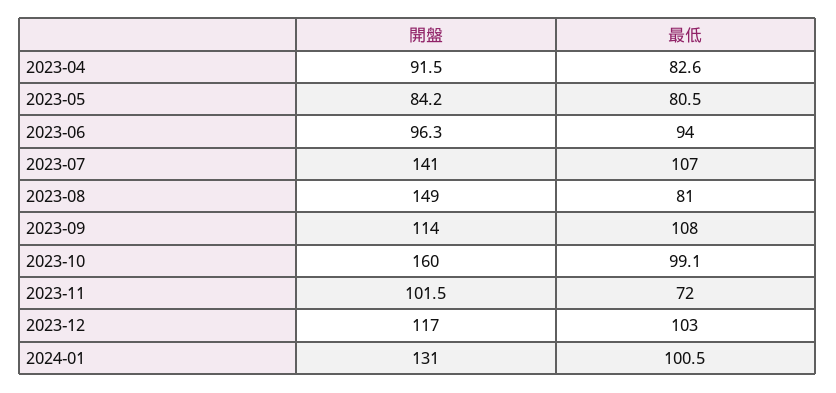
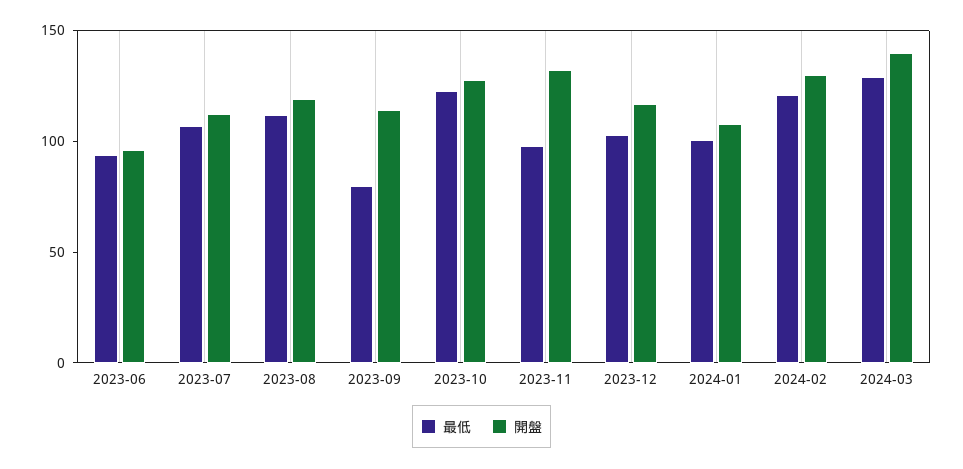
開盤, 2023-04: 91.5 -> none
最低, 2023-04: 82.6 -> none
開盤, 2023-05: 84.2 -> none
最低, 2023-05: 80.5 -> none
開盤, 2023-07: 141 -> 110
開盤, 2023-08: 149 -> 120
最低, 2023-08: 81 -> 110
最低, 2023-09: 108 -> 80
開盤, 2023-10: 160 -> 130
最低, 2023-10: 99.1 -> 120
開盤, 2023-11: 101.5 -> 130
最低, 2023-11: 72 -> 100
開盤, 2024-01: 131 -> 110
最低, 2024-02: none -> 120
開盤, 2024-02: none -> 130
最低, 2024-03: none -> 130
開盤, 2024-03: none -> 140

